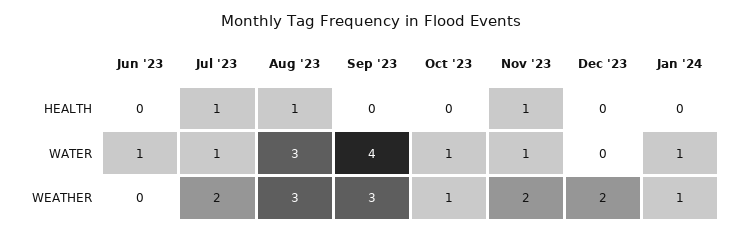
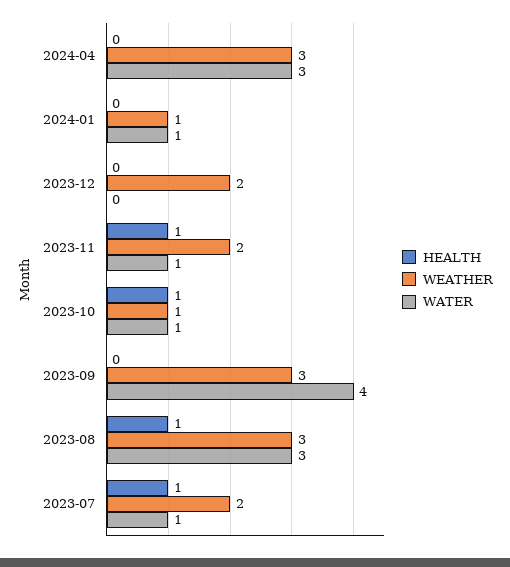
HEALTH, Jun '23: 0 -> none
HEALTH, Oct '23: 0 -> 1
WATER, Jun '23: 1 -> none
WEATHER, Jun '23: 0 -> none
HEALTH, 2024-04: none -> 0
WEATHER, 2024-04: none -> 3
WATER, 2024-04: none -> 3

